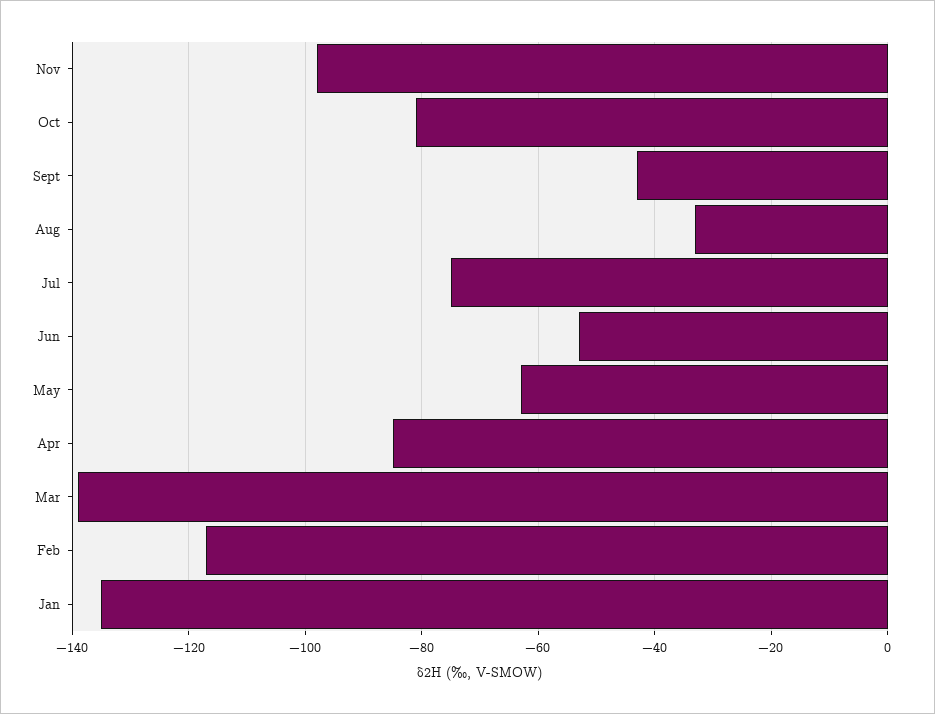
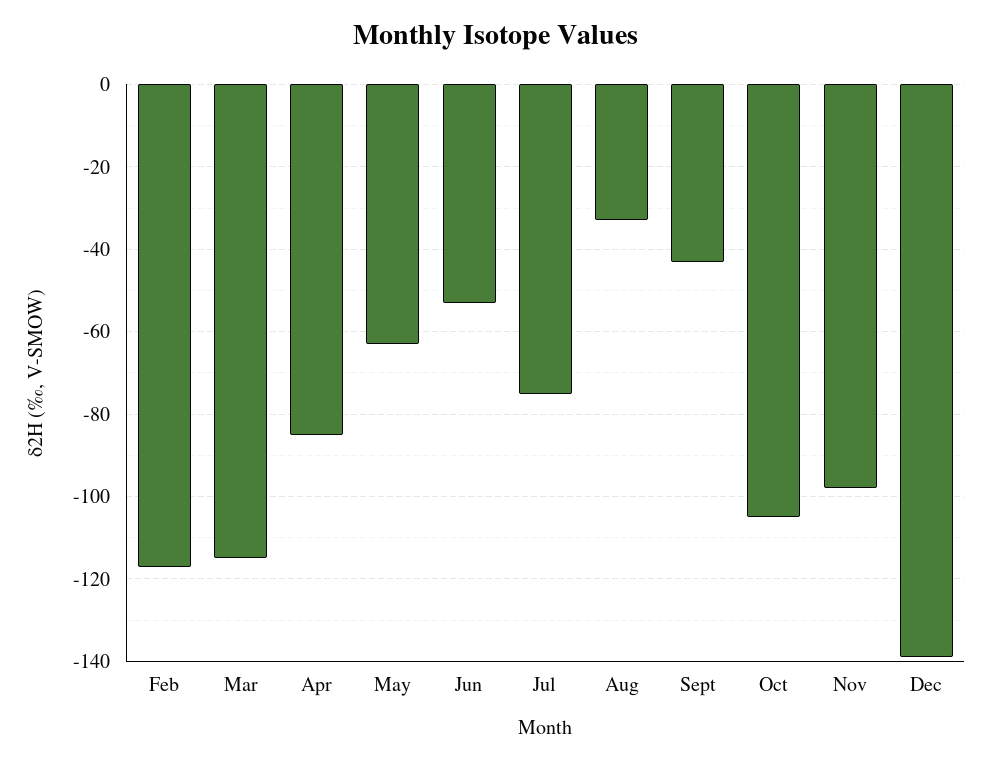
Oct: -80 -> -105
Mar: -140 -> -115
Jan: -135 -> none
Dec: none -> -140

